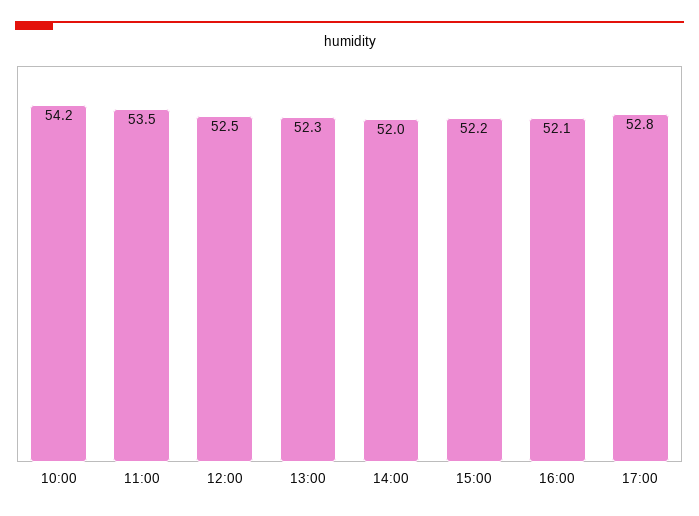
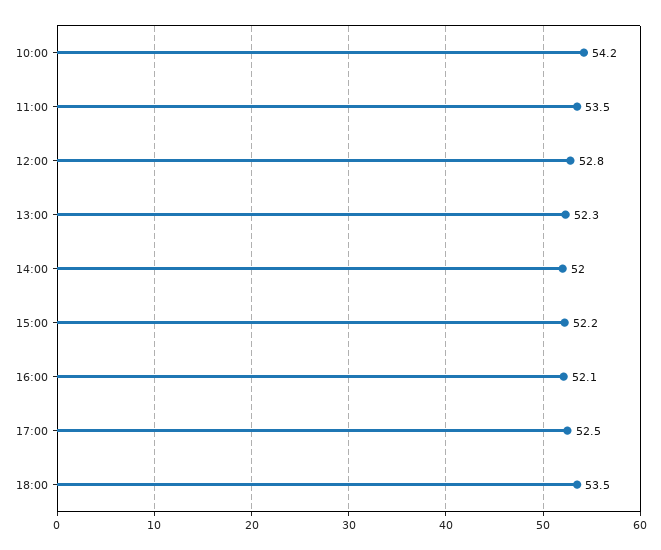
12:00: 52.5 -> 52.8
17:00: 52.8 -> 52.5
18:00: none -> 53.5

